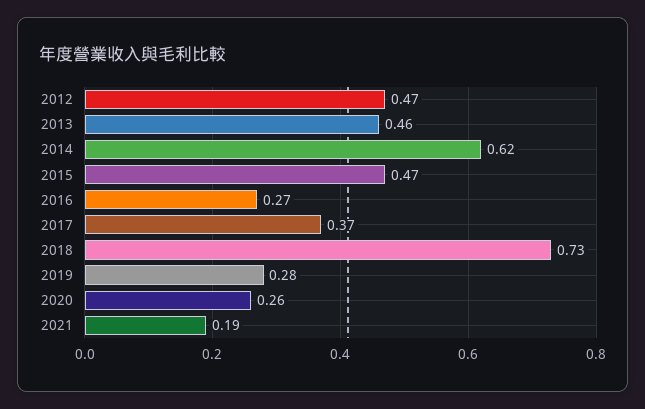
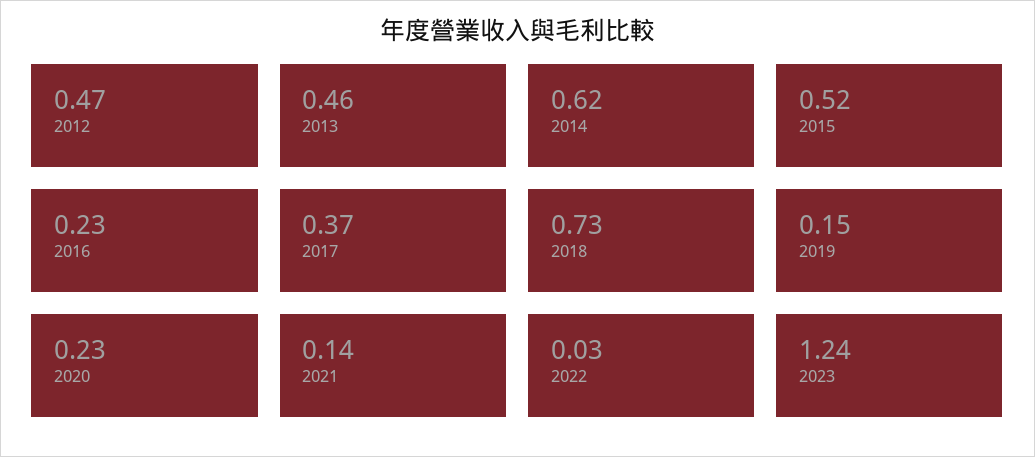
2015: 0.47 -> 0.52
2016: 0.27 -> 0.23
2019: 0.28 -> 0.15
2020: 0.26 -> 0.23
2021: 0.19 -> 0.14
2022: none -> 0.03
2023: none -> 1.24

